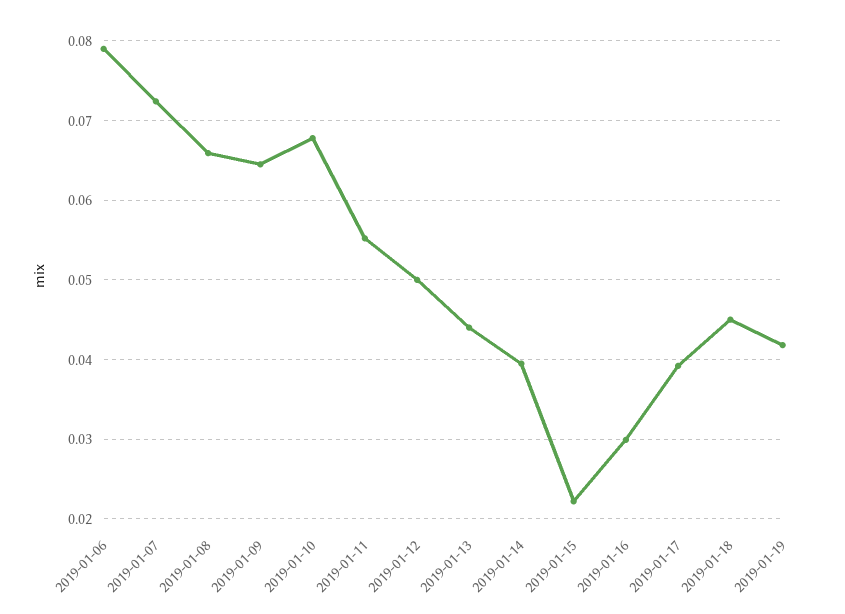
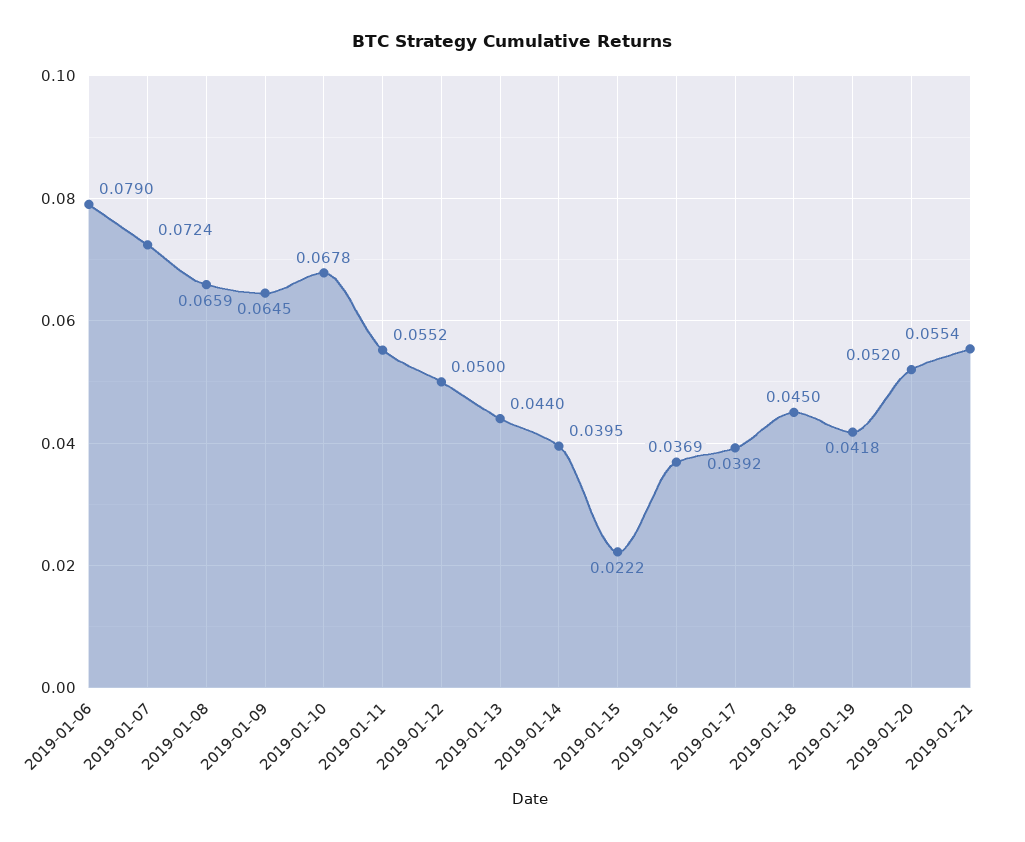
2019-01-16: 0.03 -> 0.0369
2019-01-20: none -> 0.052
2019-01-21: none -> 0.0554

